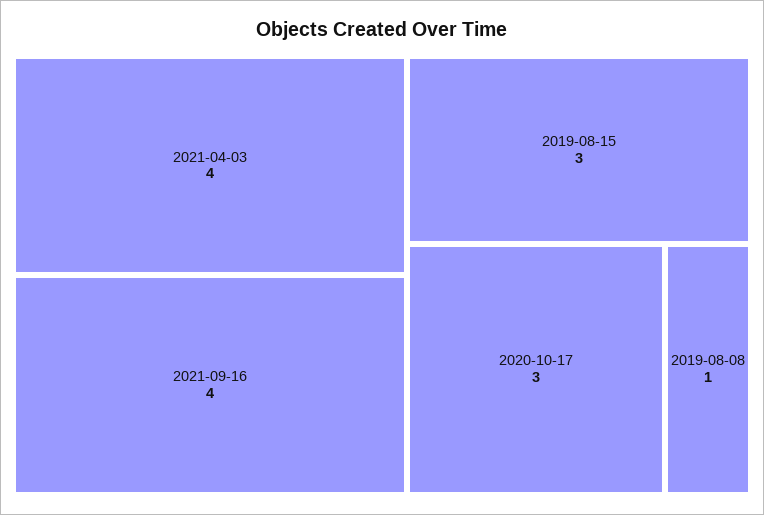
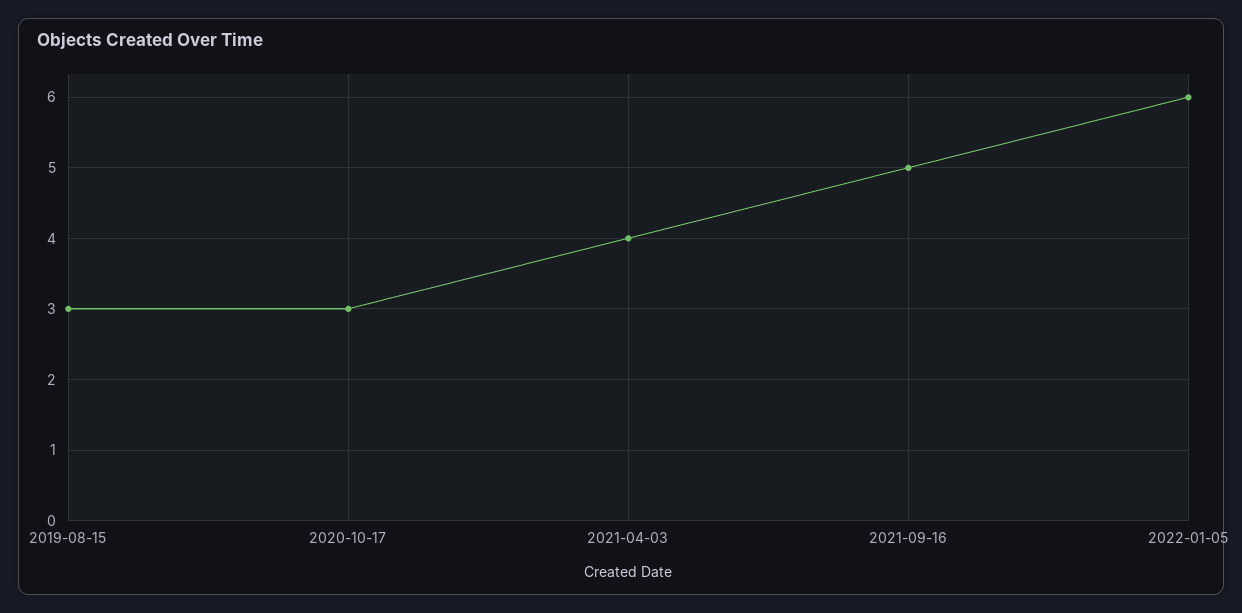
2021-09-16: 4 -> 5
2019-08-08: 1 -> none
2022-01-05: none -> 6

